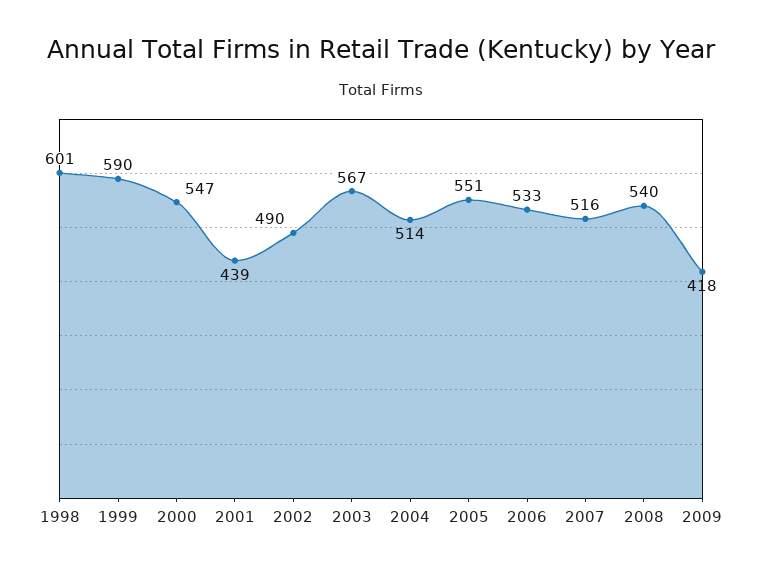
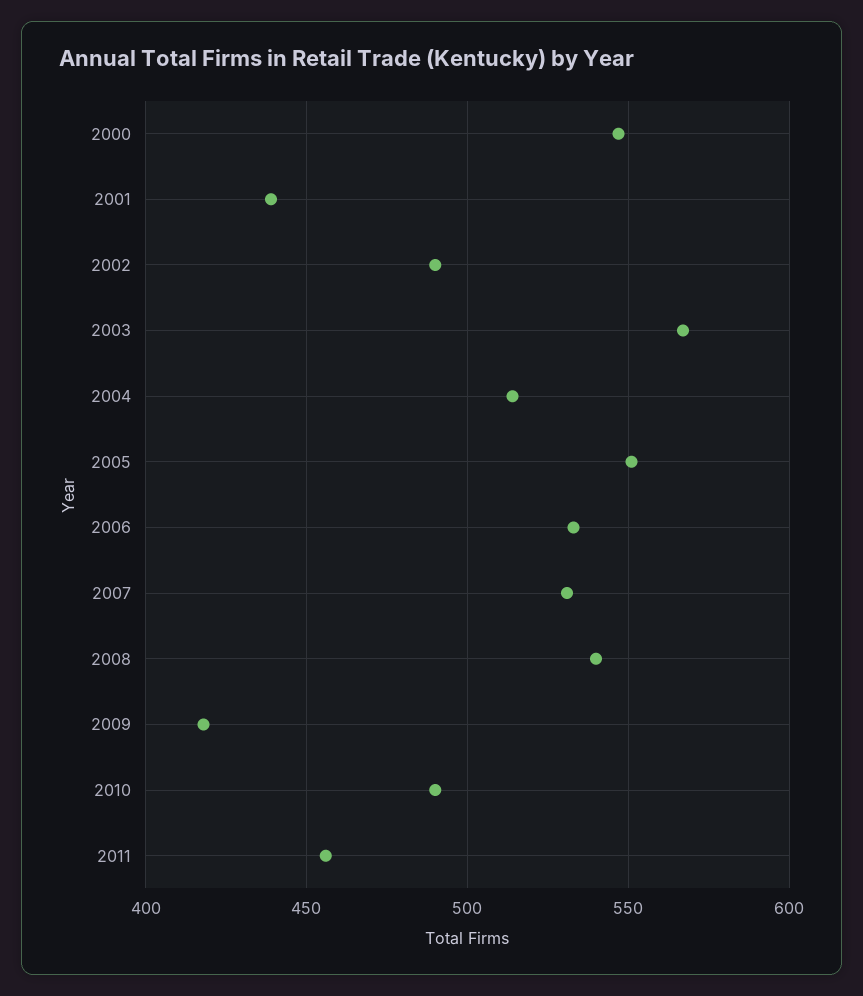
1998: 601 -> none
1999: 590 -> none
2007: 516 -> 530
2010: none -> 490
2011: none -> 455

